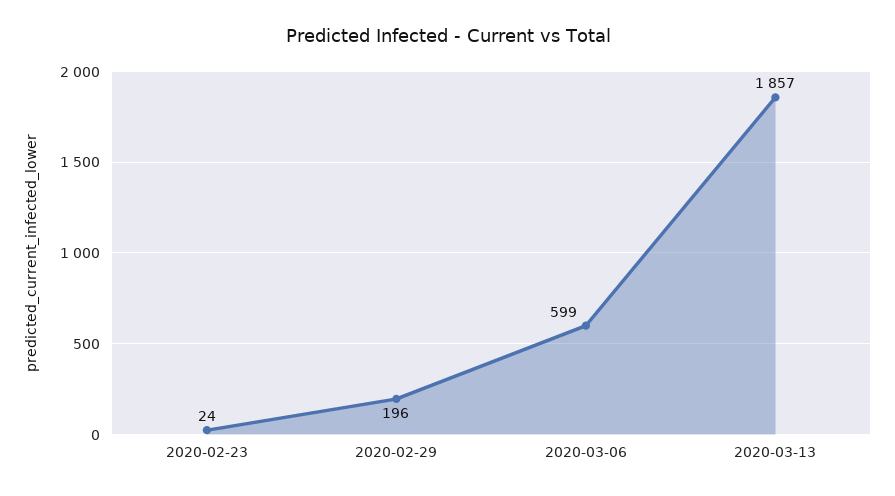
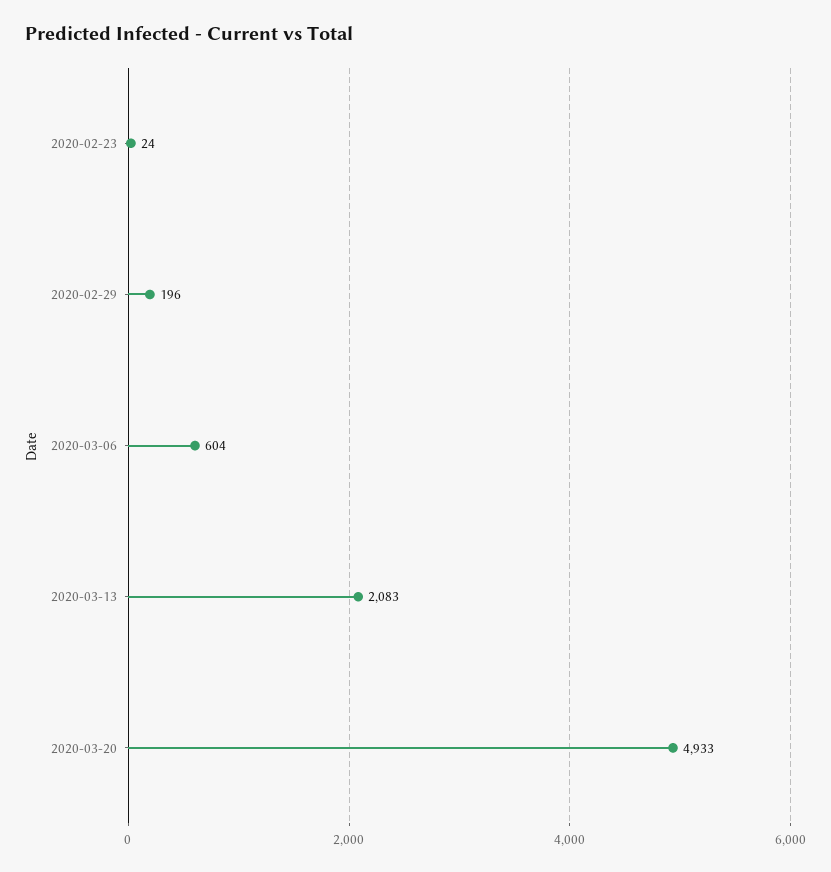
2020-03-06: 599 -> 604
2020-03-13: 1857 -> 2083
2020-03-20: none -> 4933

